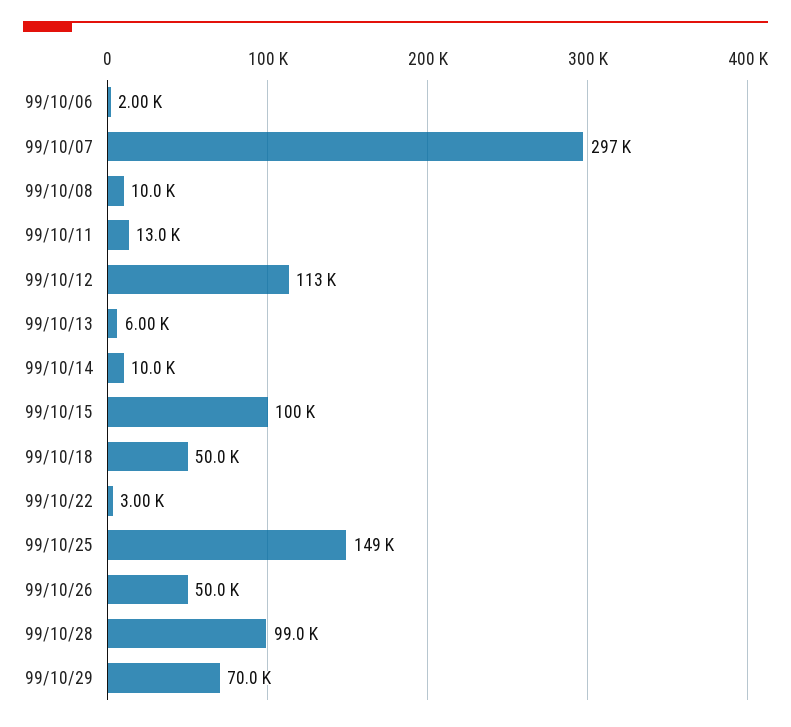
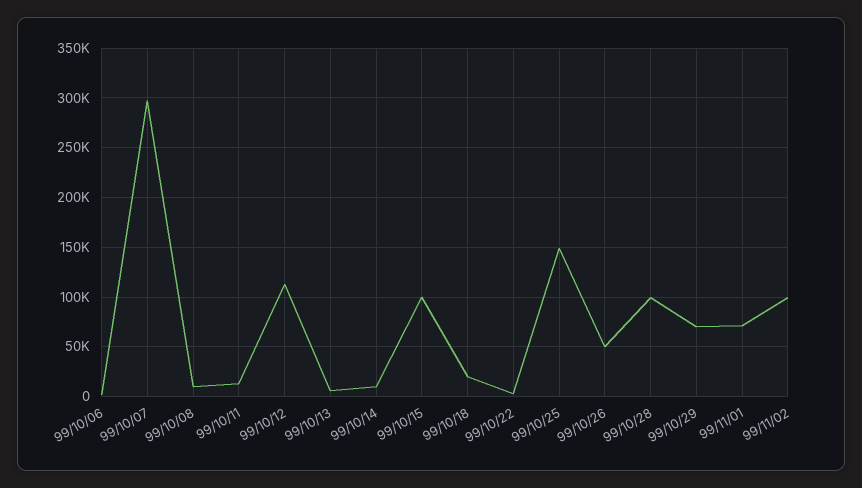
99/10/18: 50000 -> 20000
99/11/01: none -> 70000
99/11/02: none -> 100000

